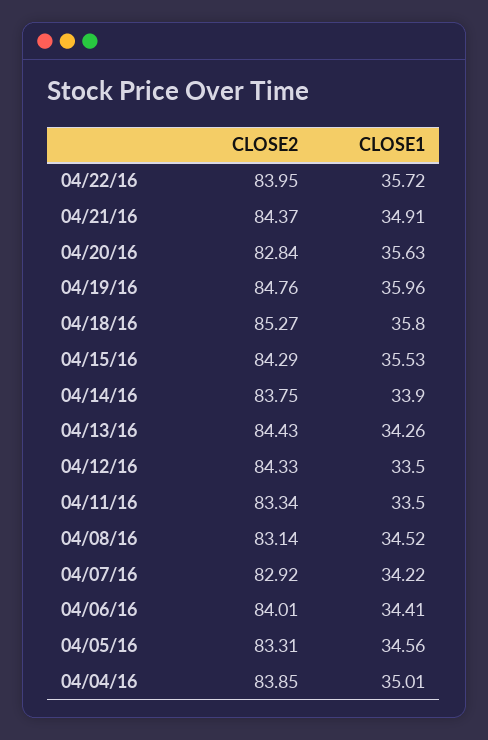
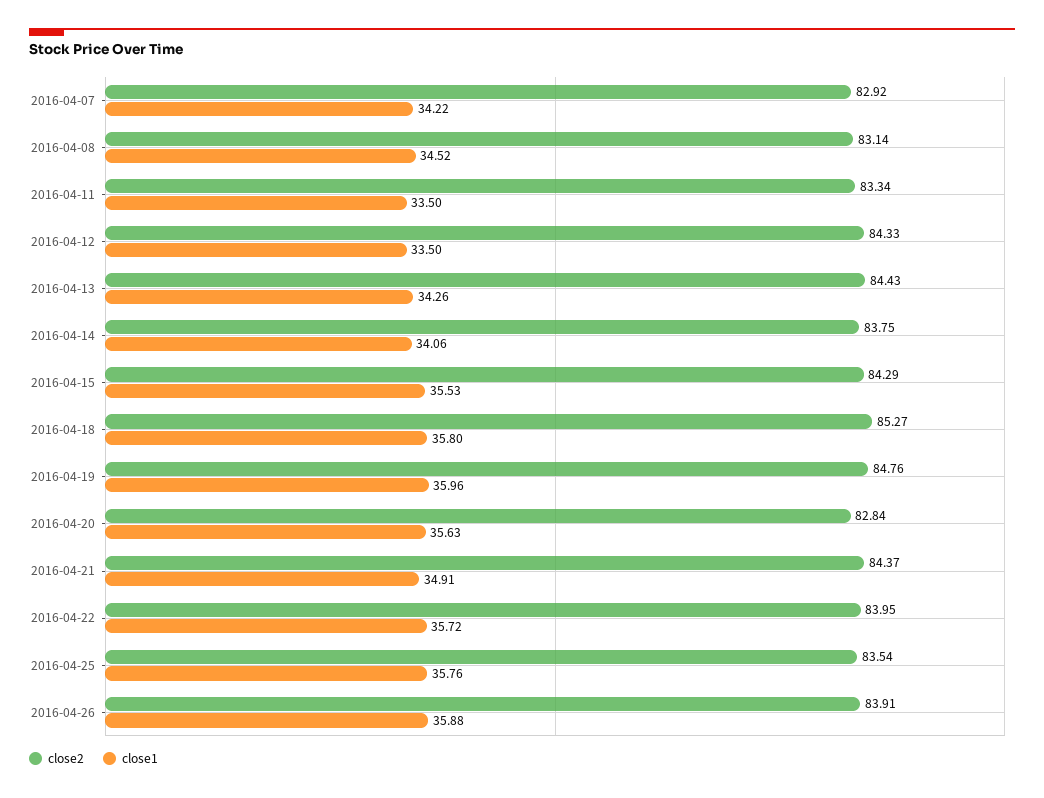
CLOSE1, 04/14/16: 33.9 -> 34.06
CLOSE2, 04/06/16: 84.01 -> none
CLOSE1, 04/06/16: 34.41 -> none
CLOSE2, 04/05/16: 83.31 -> none
CLOSE1, 04/05/16: 34.56 -> none
CLOSE2, 04/04/16: 83.85 -> none
CLOSE1, 04/04/16: 35.01 -> none
CLOSE2, 2016-04-25: none -> 83.54
CLOSE1, 2016-04-25: none -> 35.76
CLOSE2, 2016-04-26: none -> 83.91
CLOSE1, 2016-04-26: none -> 35.88

